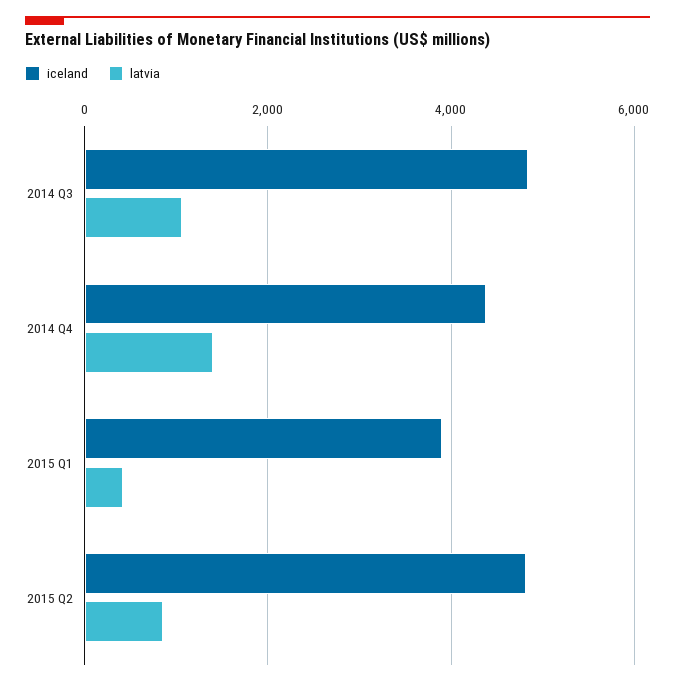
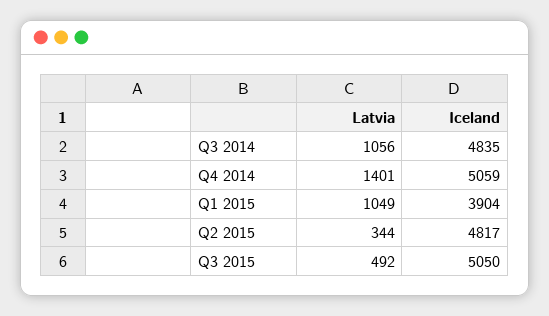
iceland, 2014 Q4: 4400 -> 5059
latvia, 2015 Q1: 400 -> 1049
latvia, 2015 Q2: 800 -> 344
latvia, Q3 2015: none -> 492
iceland, Q3 2015: none -> 5050

